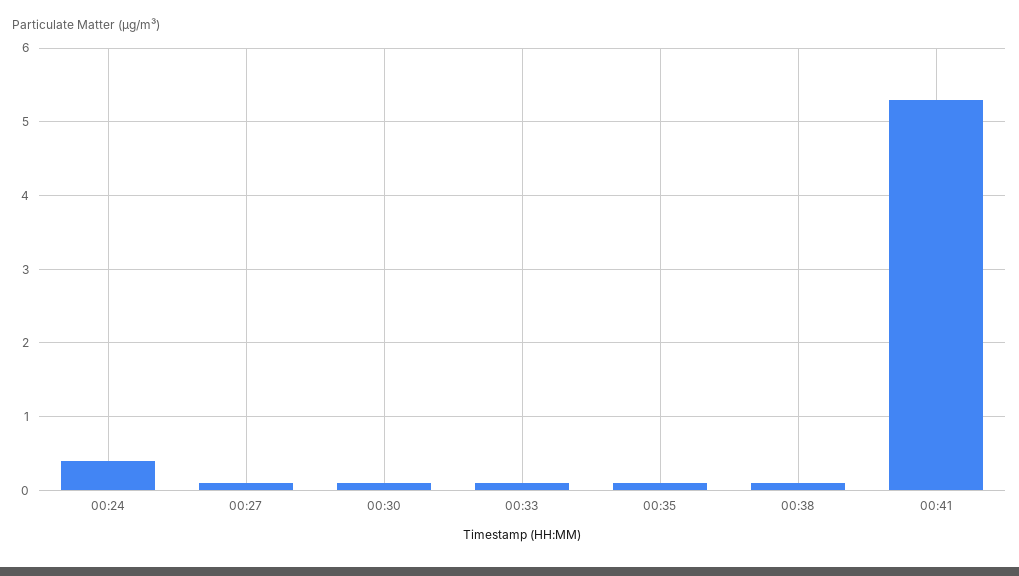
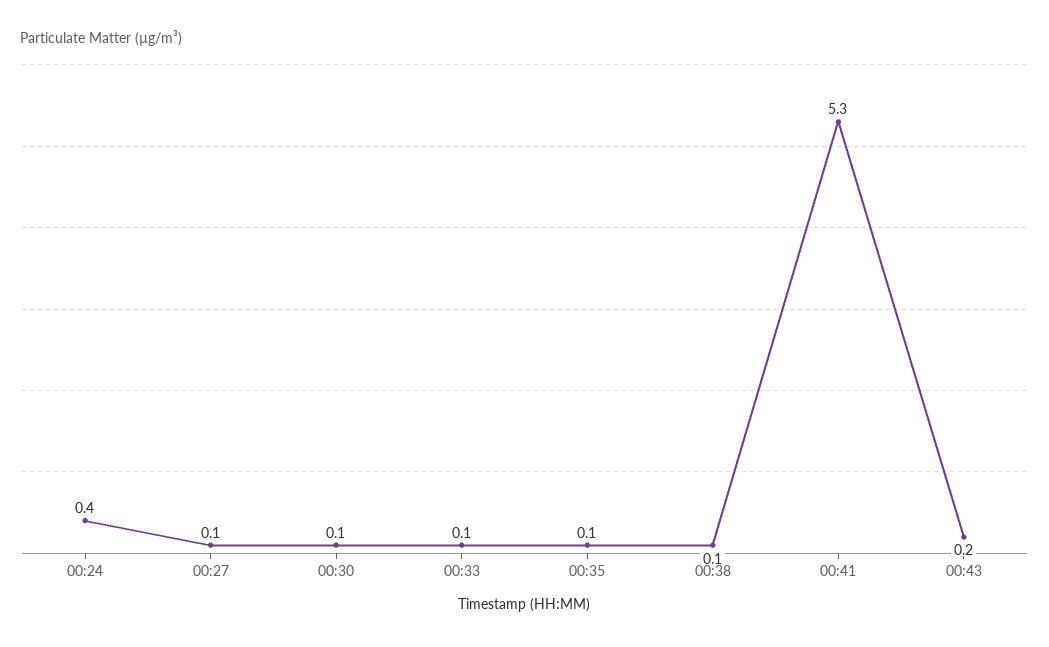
00:43: none -> 0.2

